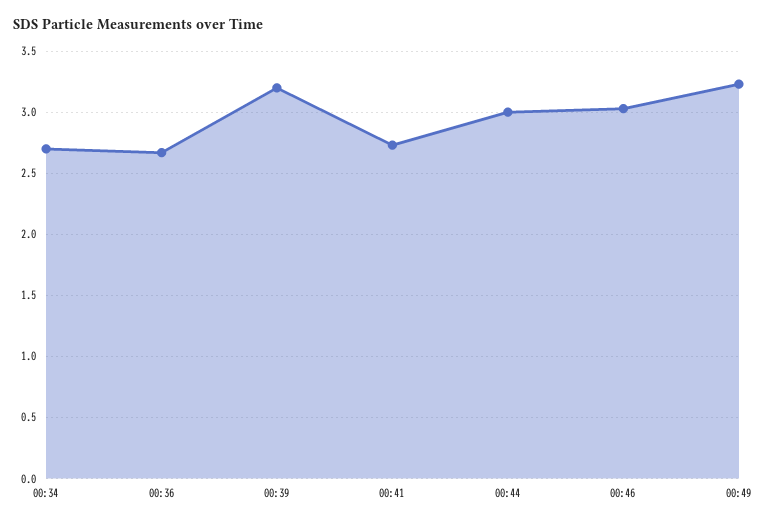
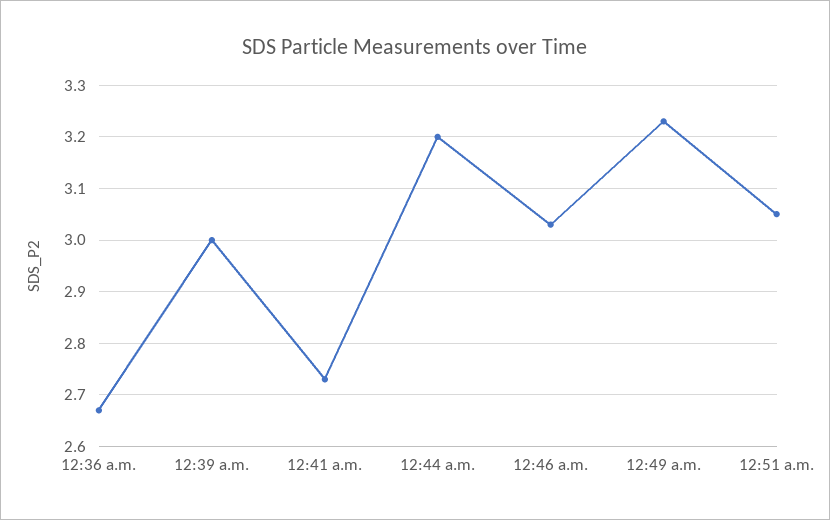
00:34: 2.7 -> none
00:39: 3.2 -> 3
00:44: 3 -> 3.2
12:51 a.m.: none -> 3.05

